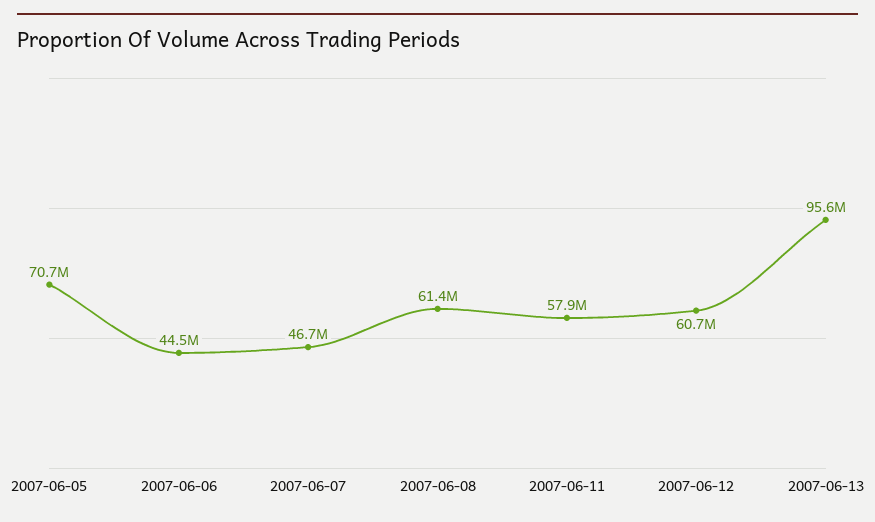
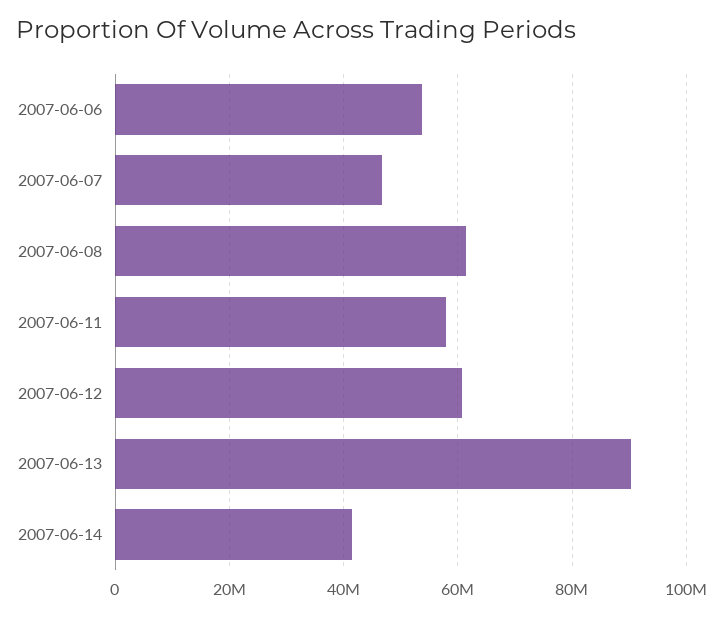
2007-06-05: 70700000 -> none
2007-06-06: 44500000 -> 54000000
2007-06-13: 95600000 -> 90000000
2007-06-14: none -> 42000000

